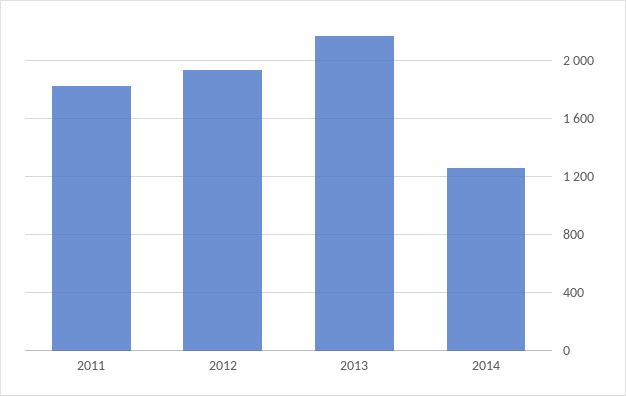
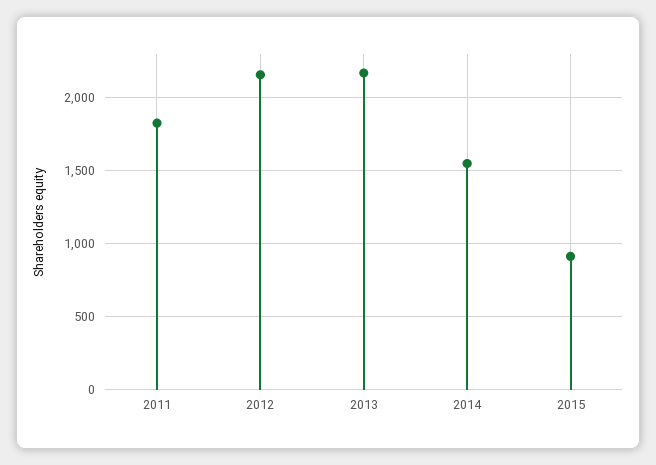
2012: 1950 -> 2150
2014: 1250 -> 1550
2015: none -> 900

